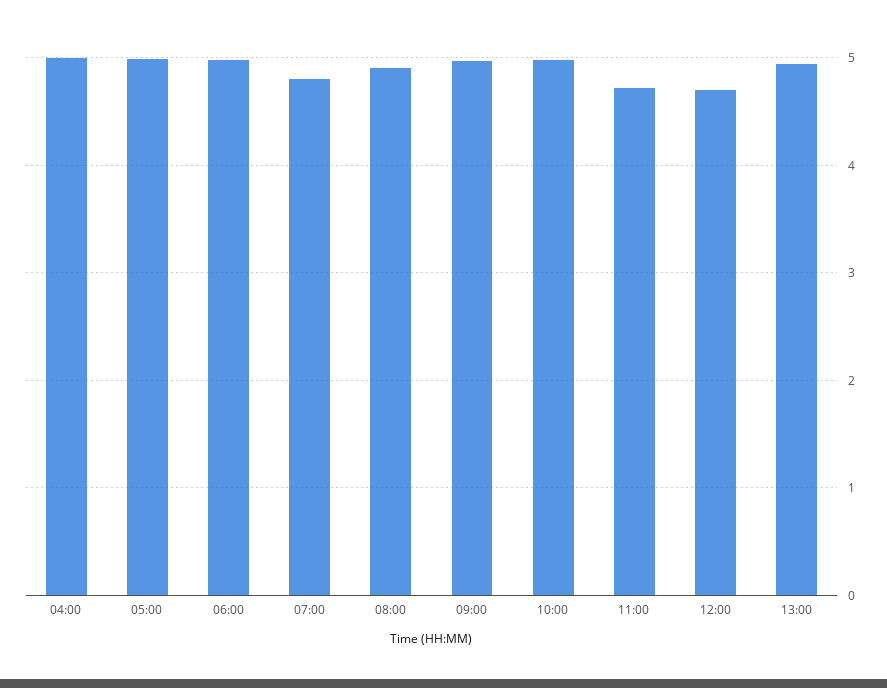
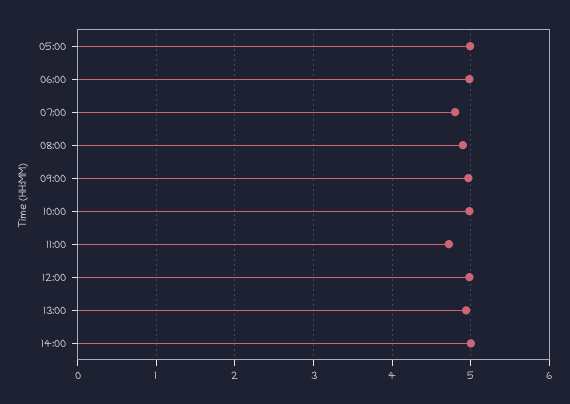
04:00: 5 -> none
12:00: 4.7 -> 5
14:00: none -> 5

